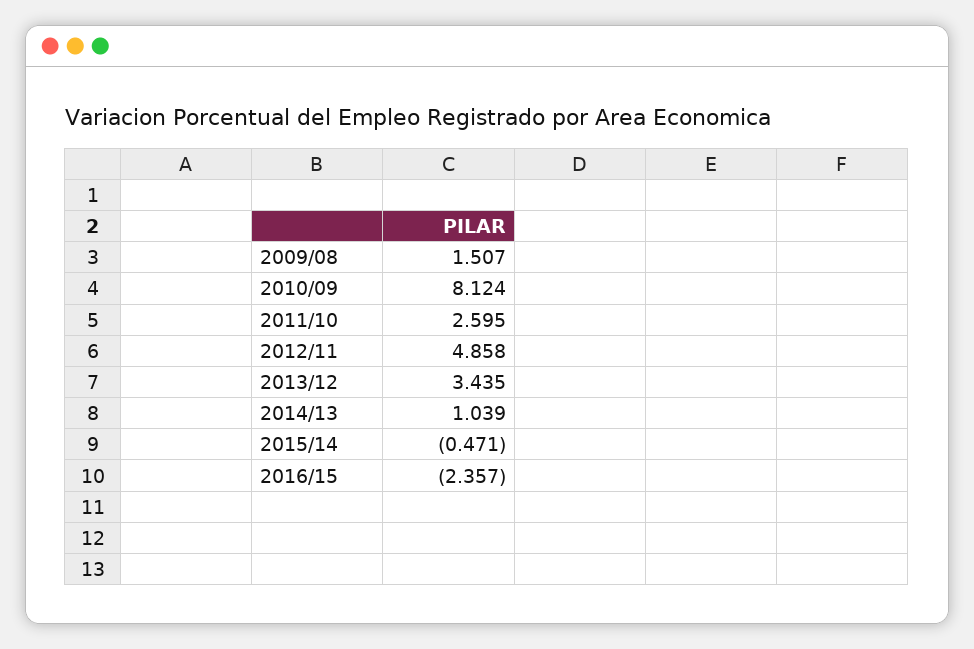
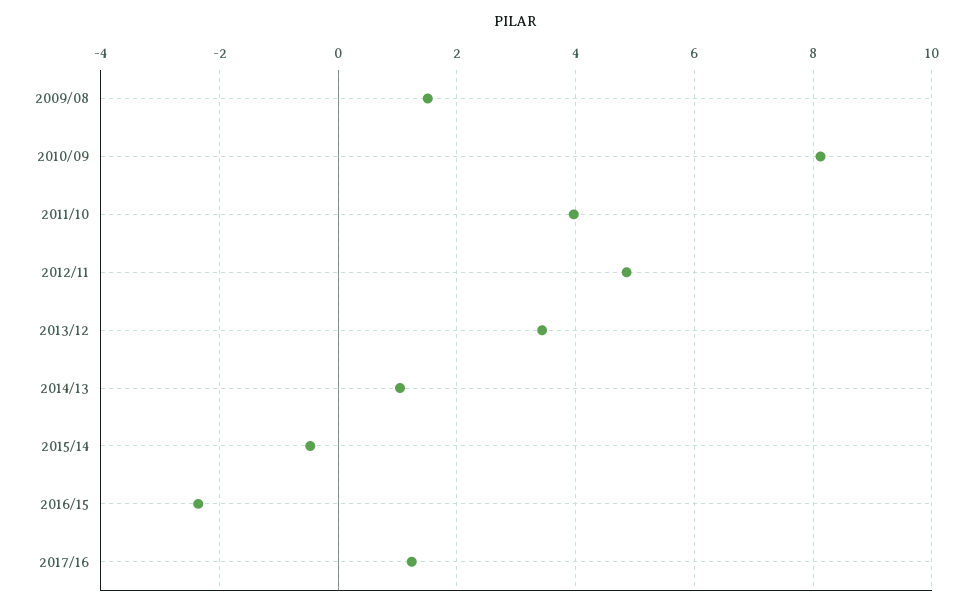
2011/10: 2.595 -> 4
2017/16: none -> 1.2

